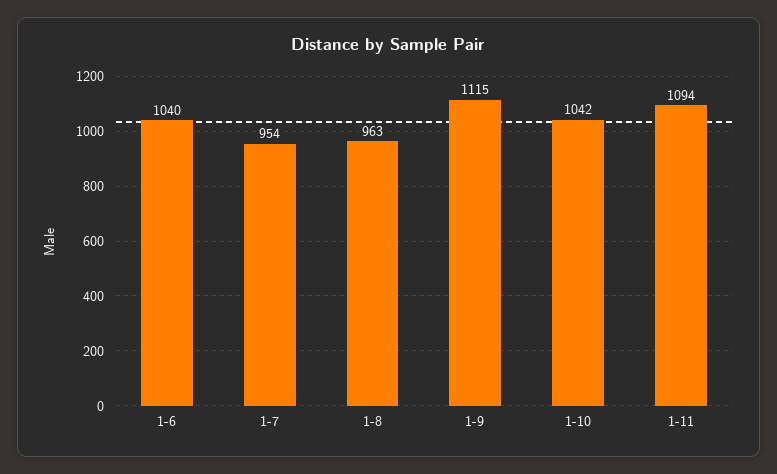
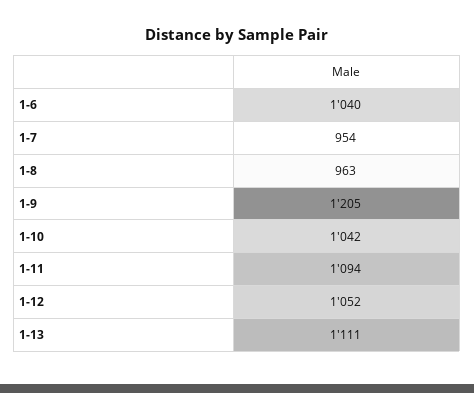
1-9: 1115 -> 1205
1-12: none -> 1052
1-13: none -> 1111

